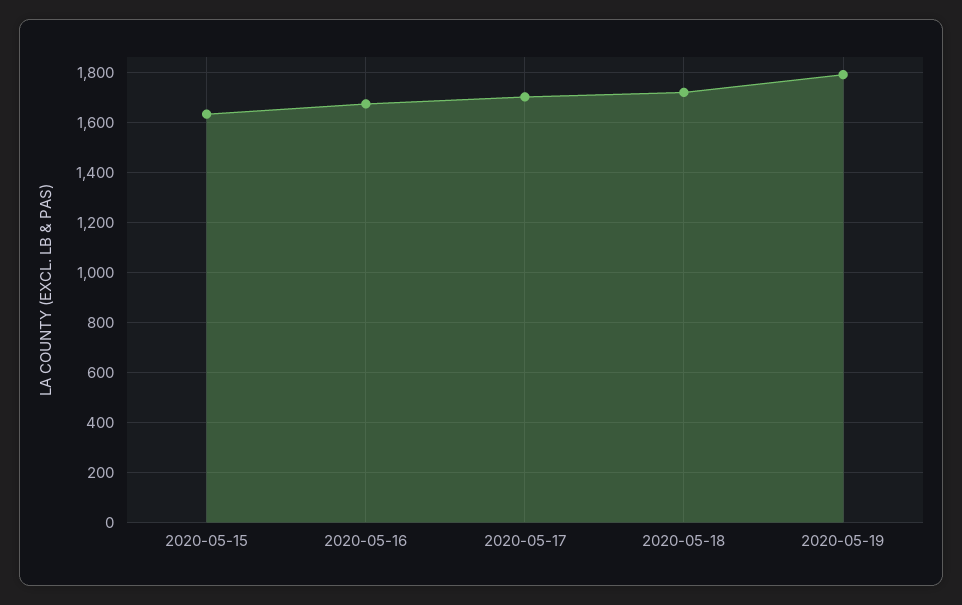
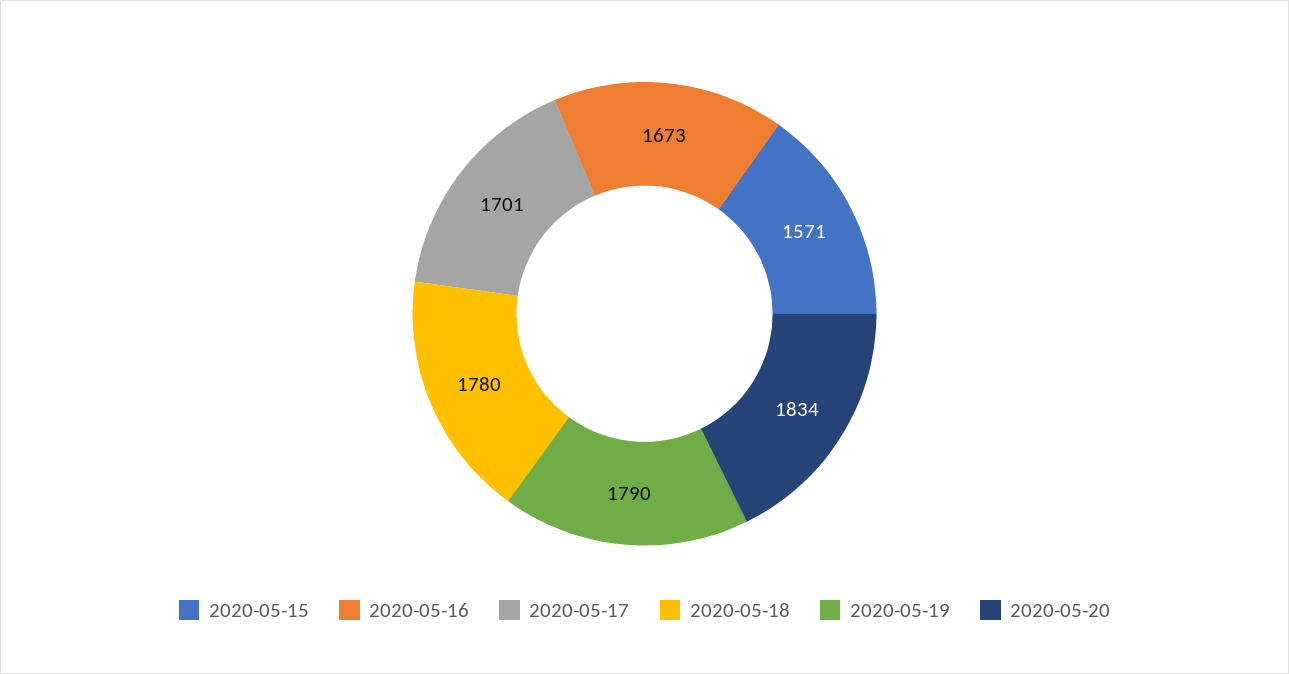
2020-05-15: 1625 -> 1571
2020-05-18: 1725 -> 1780
2020-05-20: none -> 1834

